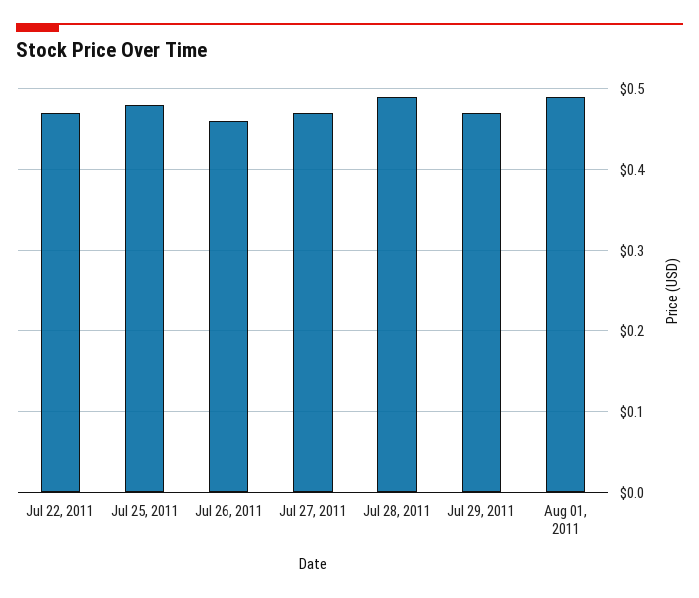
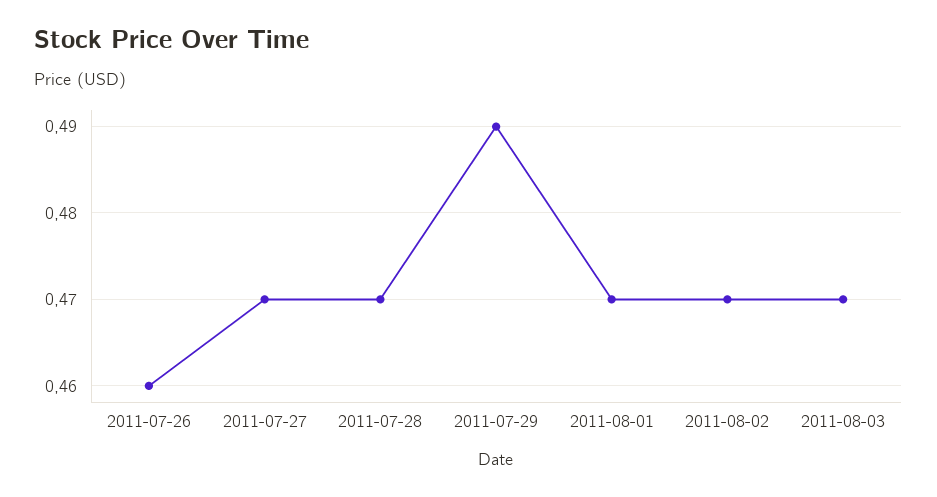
Jul 22, 2011: 0.47 -> none
Jul 25, 2011: 0.48 -> none
Jul 28, 2011: 0.49 -> 0.47
Jul 29, 2011: 0.47 -> 0.49
Aug 01, 2011: 0.49 -> 0.47
2011-08-02: none -> 0.47
2011-08-03: none -> 0.47

